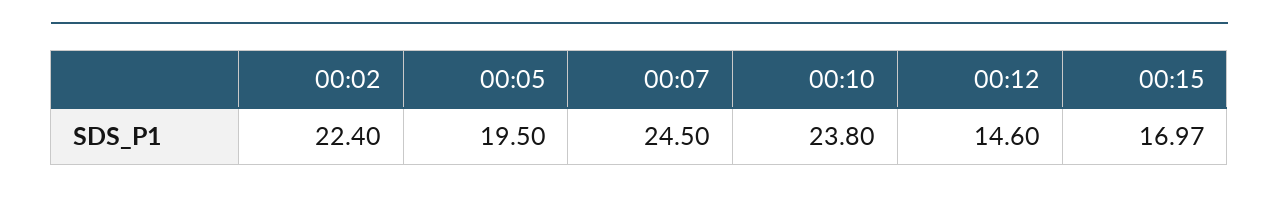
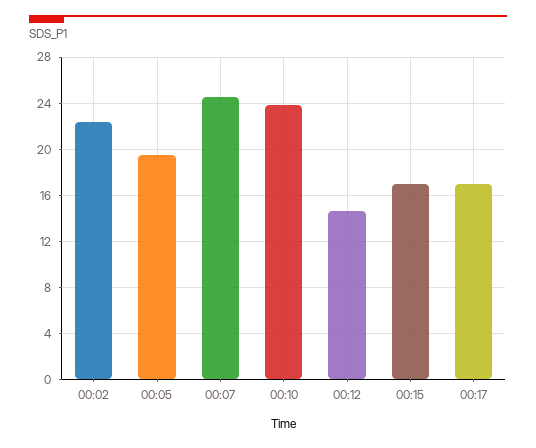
00:17: none -> 17

